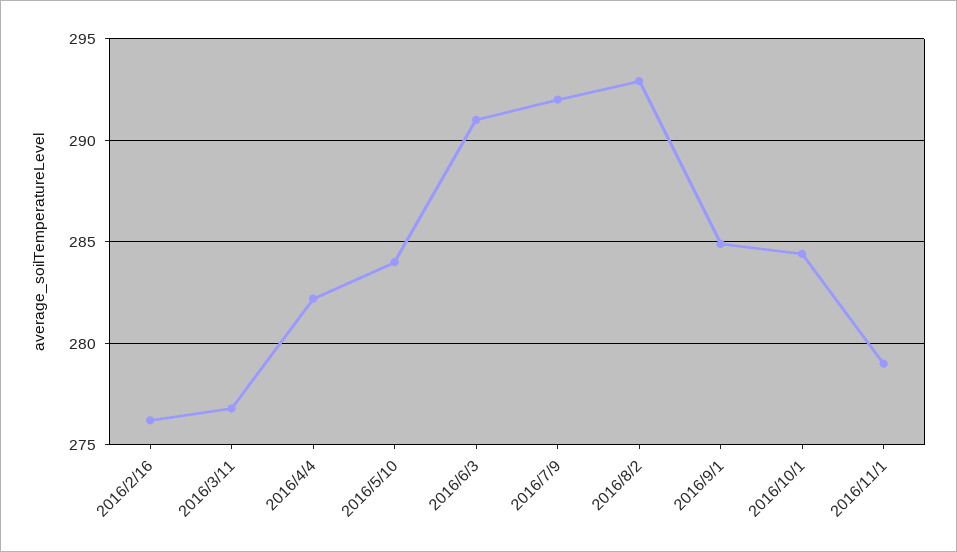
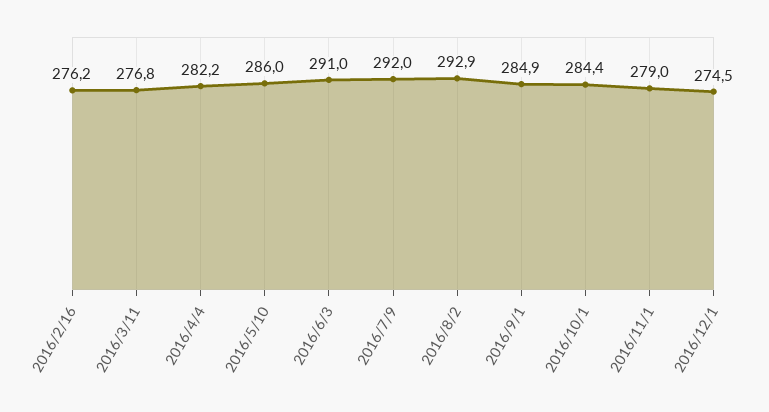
2016/5/10: 284 -> 286
2016/12/1: none -> 274.5

